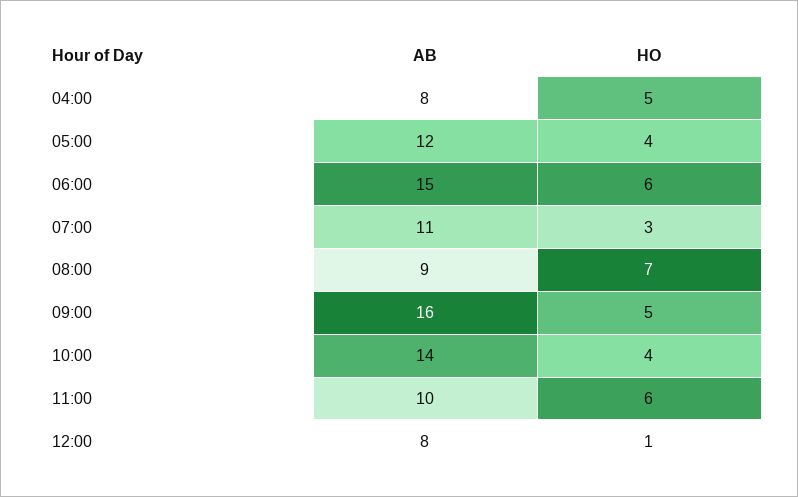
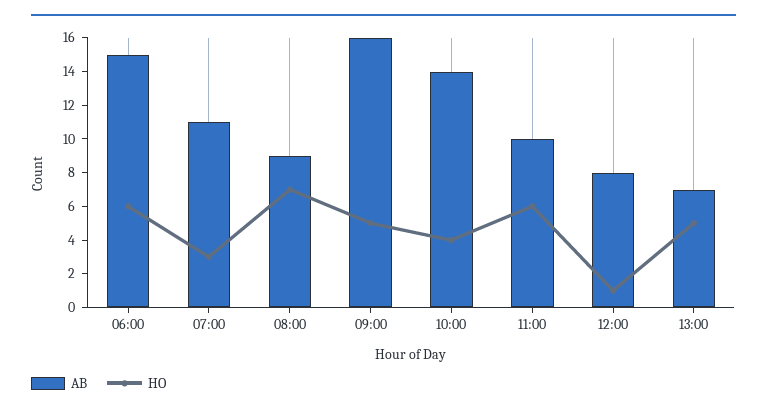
AB, 04:00: 8 -> none
HO, 04:00: 5 -> none
AB, 05:00: 12 -> none
HO, 05:00: 4 -> none
AB, 13:00: none -> 7
HO, 13:00: none -> 5

